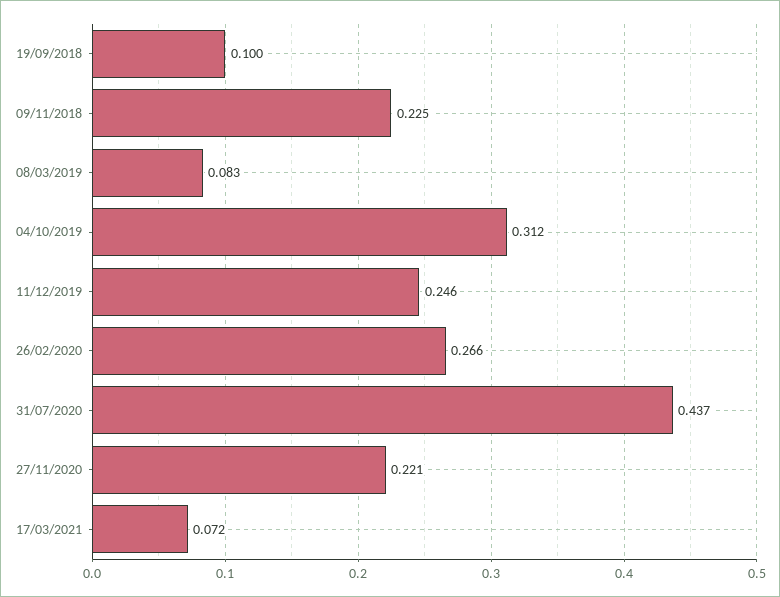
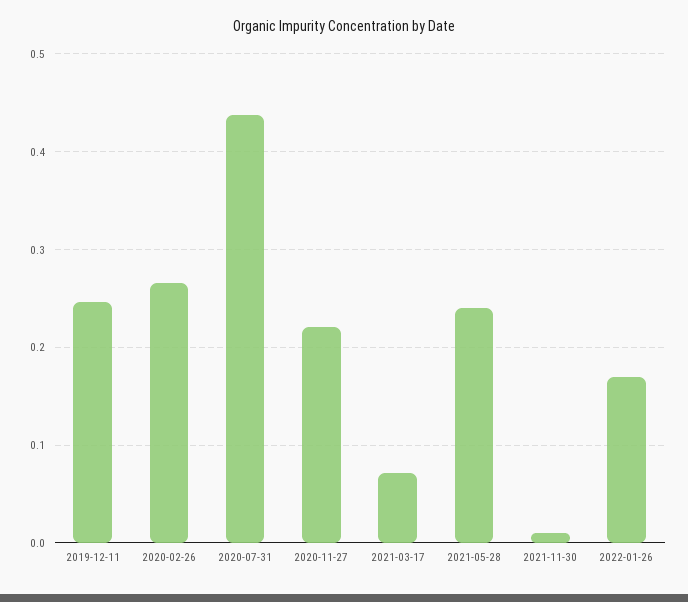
19/09/2018: 0.1 -> none
09/11/2018: 0.225 -> none
08/03/2019: 0.083 -> none
04/10/2019: 0.312 -> none
2021-05-28: none -> 0.24
2021-11-30: none -> 0.01
2022-01-26: none -> 0.17

